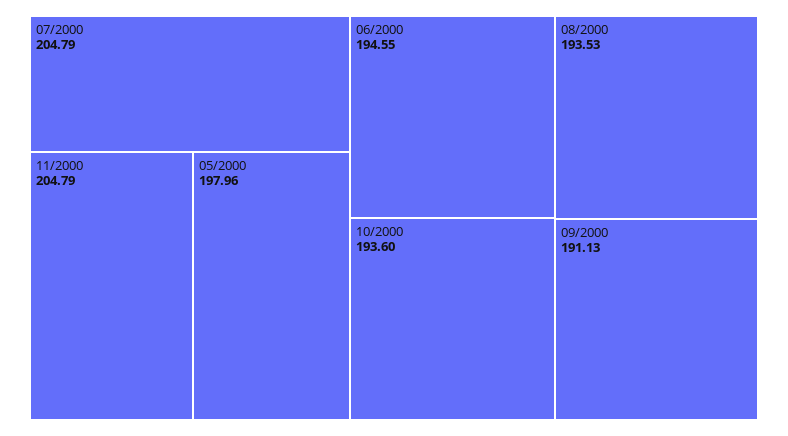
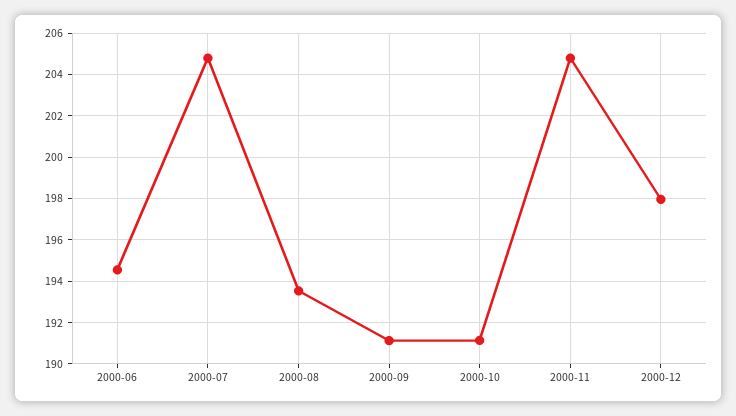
05/2000: 197.96 -> none
10/2000: 193.6 -> 191
2000-12: none -> 198

